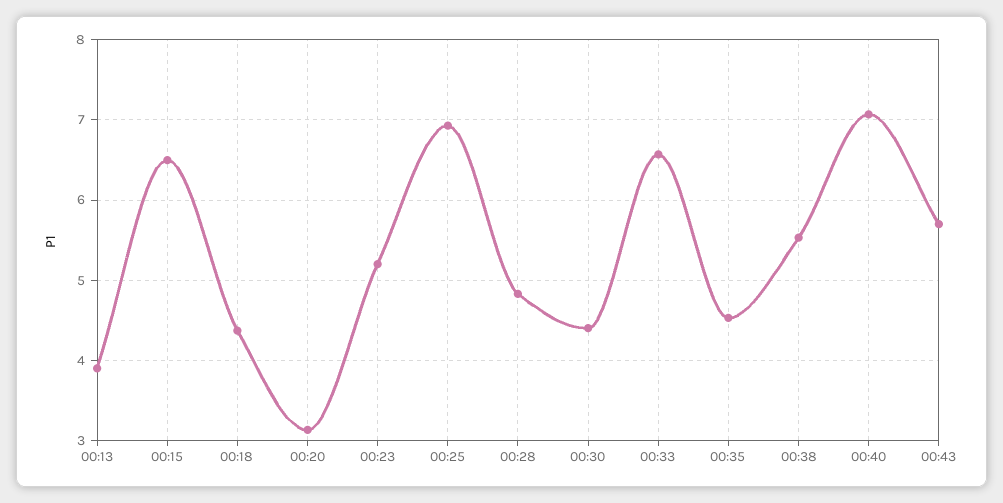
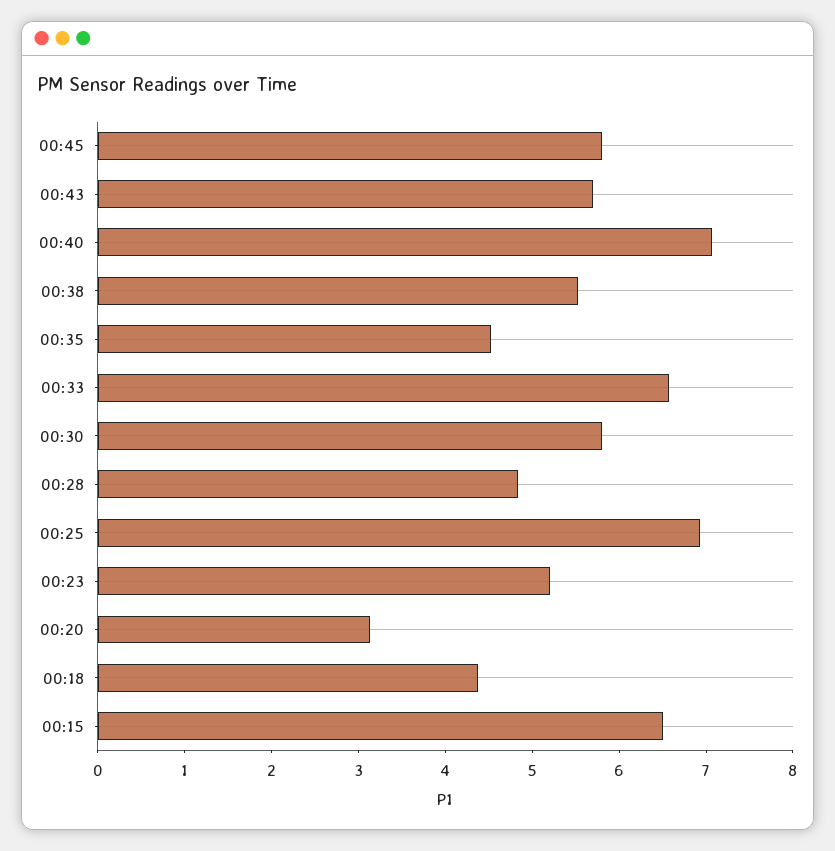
00:13: 3.9 -> none
00:30: 4.4 -> 5.8
00:45: none -> 5.8

